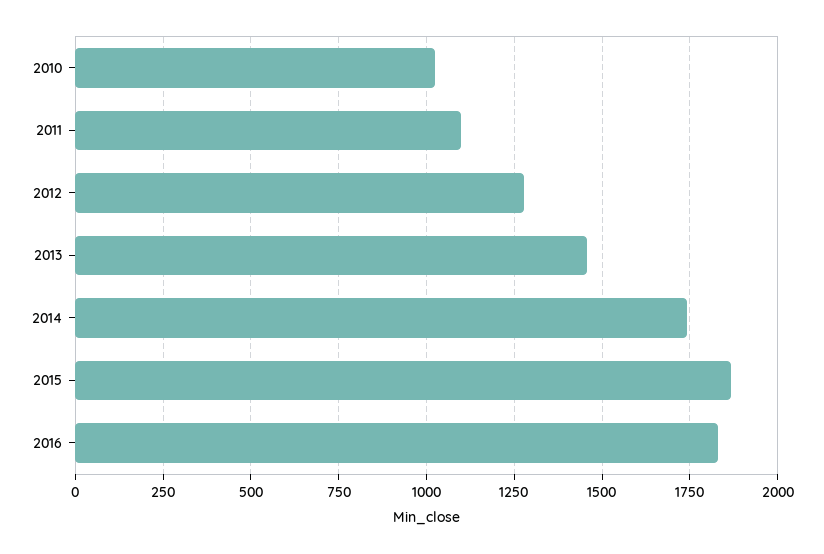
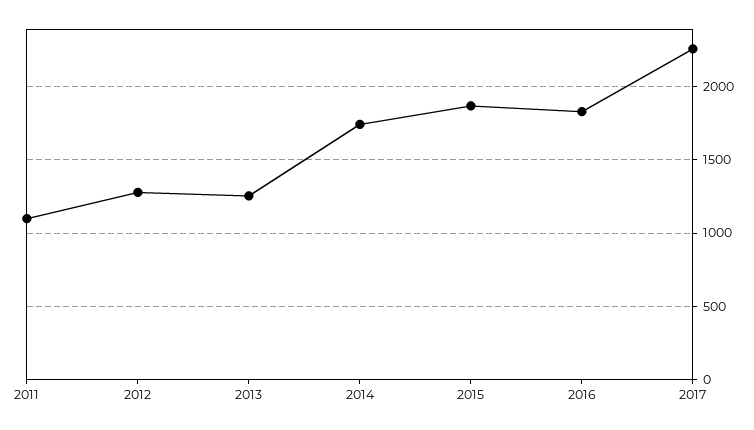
2010: 1025 -> none
2013: 1450 -> 1250
2017: none -> 2250

